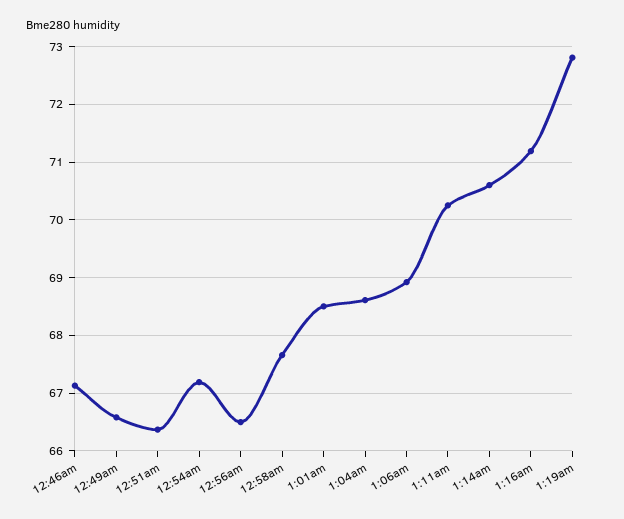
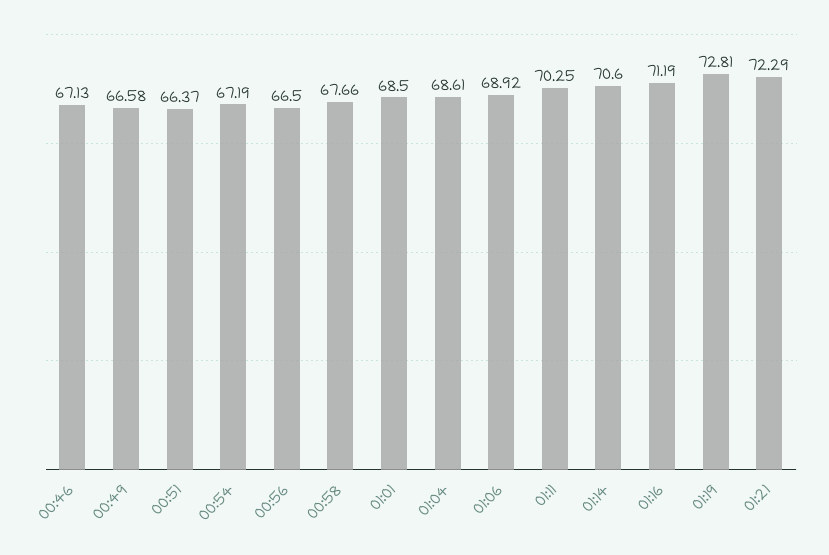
01:21: none -> 72.29

